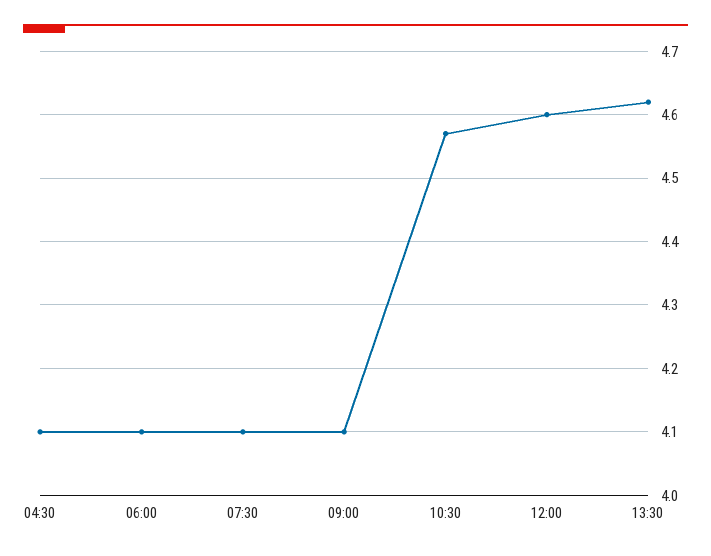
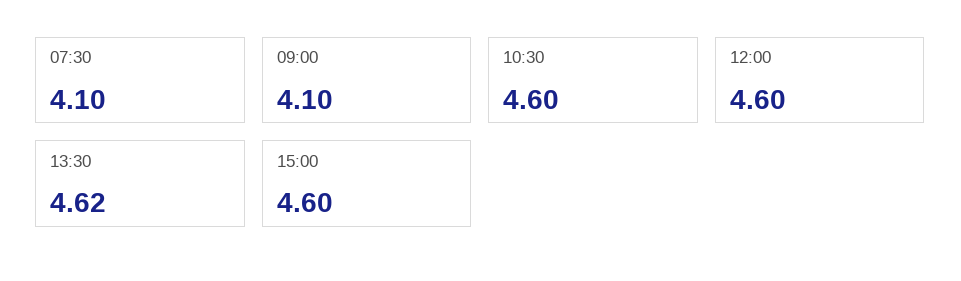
04:30: 4.1 -> none
06:00: 4.1 -> none
10:30: 4.57 -> 4.6
15:00: none -> 4.6

